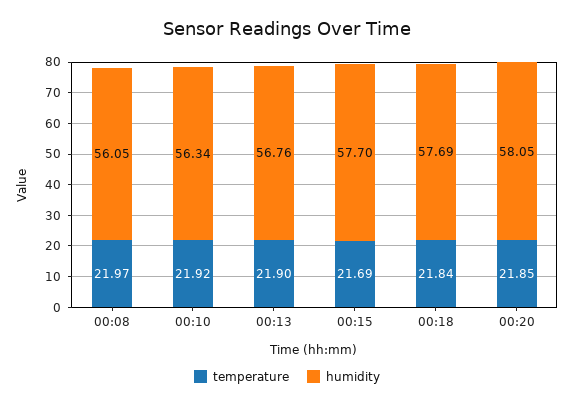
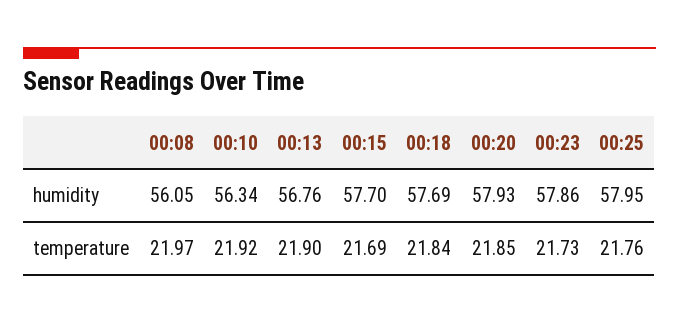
humidity, 00:20: 58.05 -> 57.93
humidity, 00:23: none -> 57.86
humidity, 00:25: none -> 57.95
temperature, 00:23: none -> 21.73
temperature, 00:25: none -> 21.76

